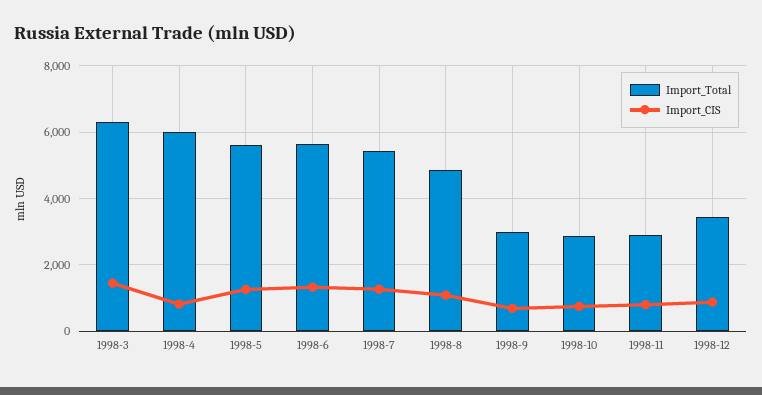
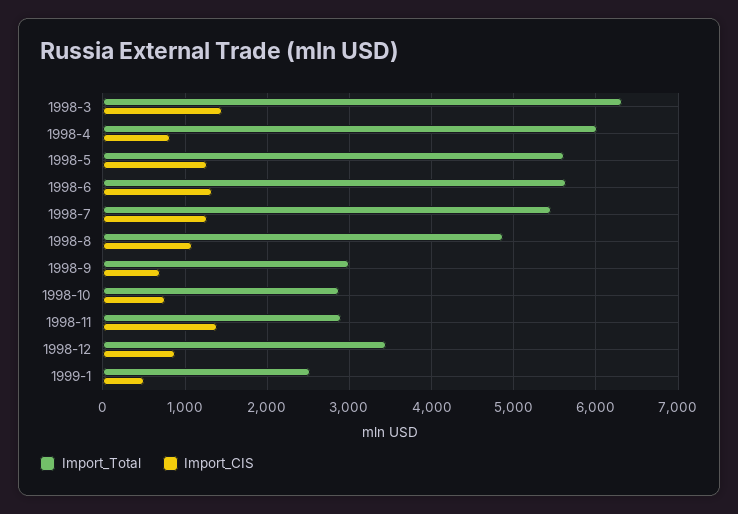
Import_CIS, 1998-11: 800 -> 1400
Import_Total, 1999-1: none -> 2500
Import_CIS, 1999-1: none -> 500

